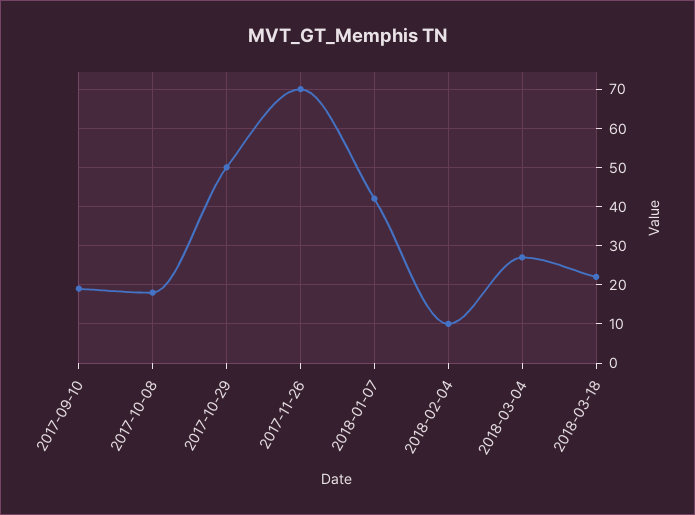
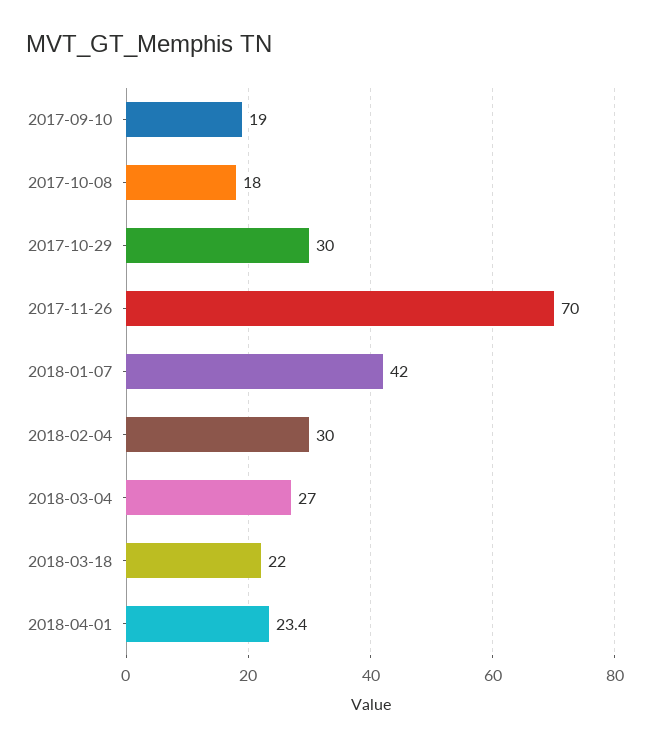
2017-10-29: 50 -> 30
2018-02-04: 10 -> 30
2018-04-01: none -> 23.4

